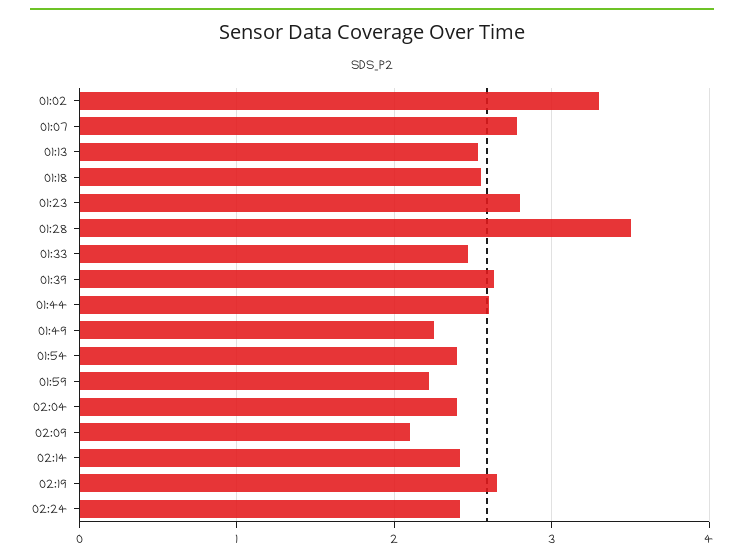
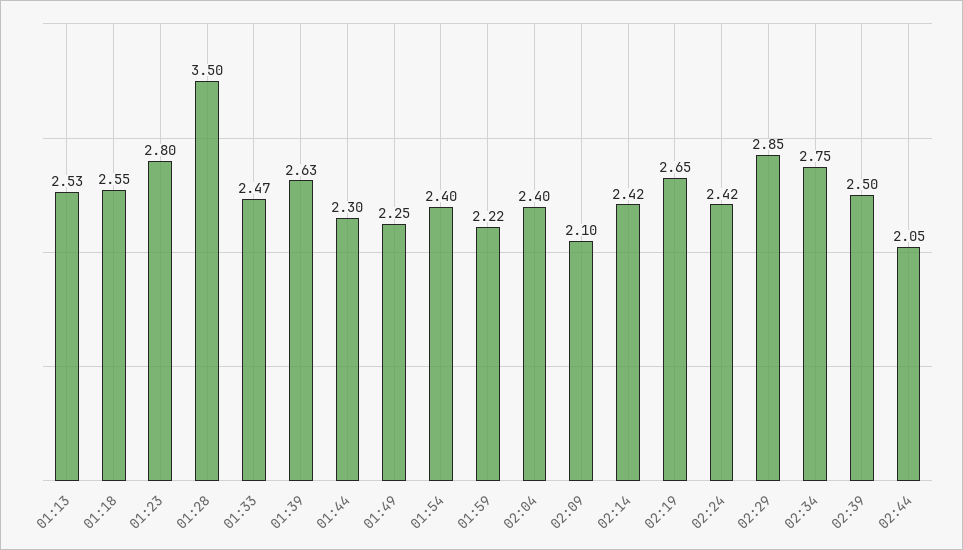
01:02: 3.3 -> none
01:07: 2.8 -> none
01:44: 2.6 -> 2.3
02:29: none -> 2.85
02:34: none -> 2.75
02:39: none -> 2.5
02:44: none -> 2.05

